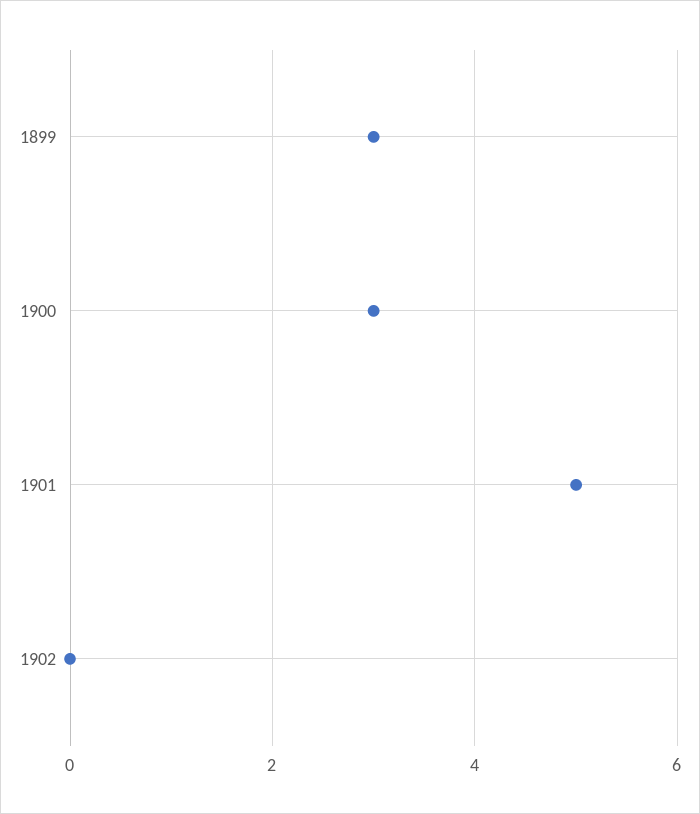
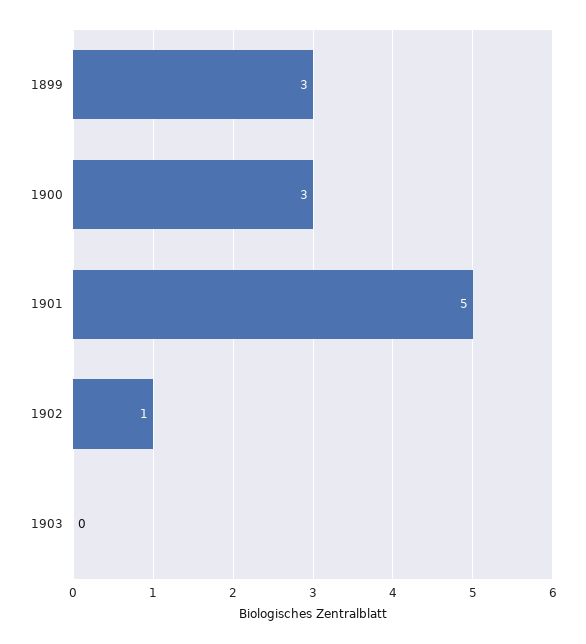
1902: 0 -> 1
1903: none -> 0

